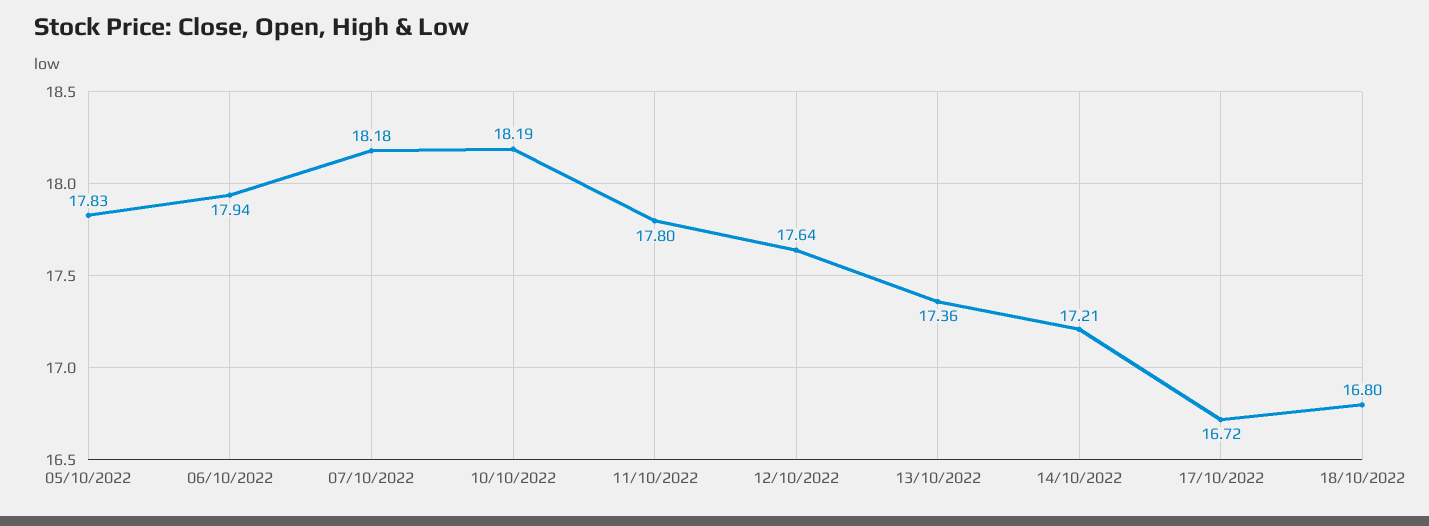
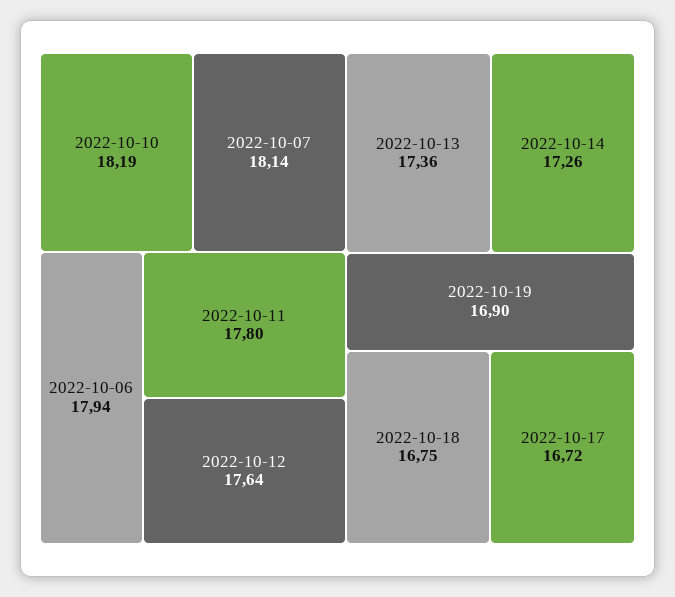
05/10/2022: 17.83 -> none
07/10/2022: 18.18 -> 18.14
14/10/2022: 17.21 -> 17.26
18/10/2022: 16.8 -> 16.75
2022-10-19: none -> 16.9

